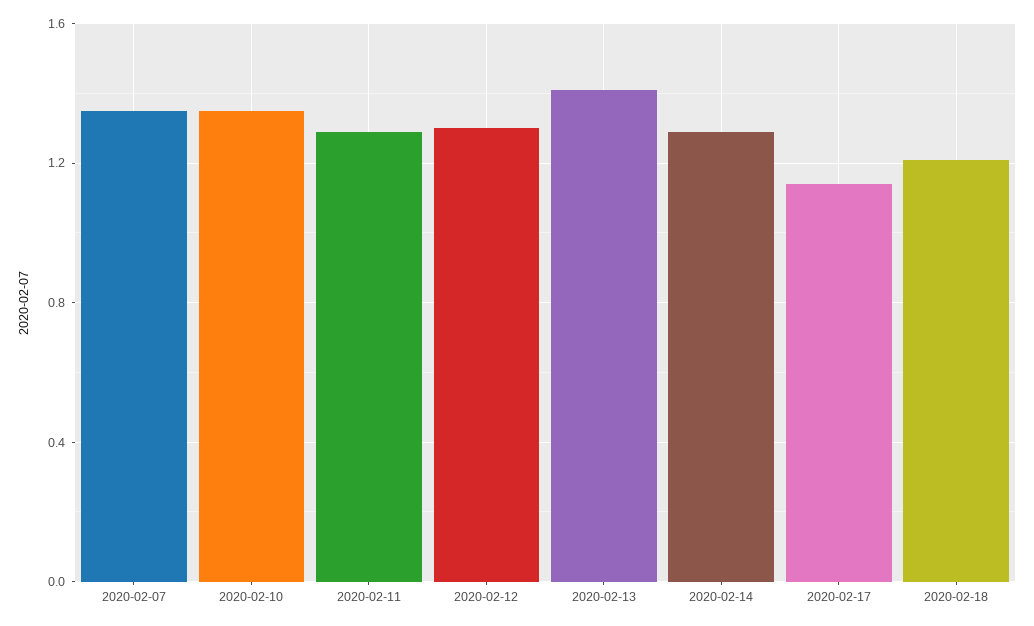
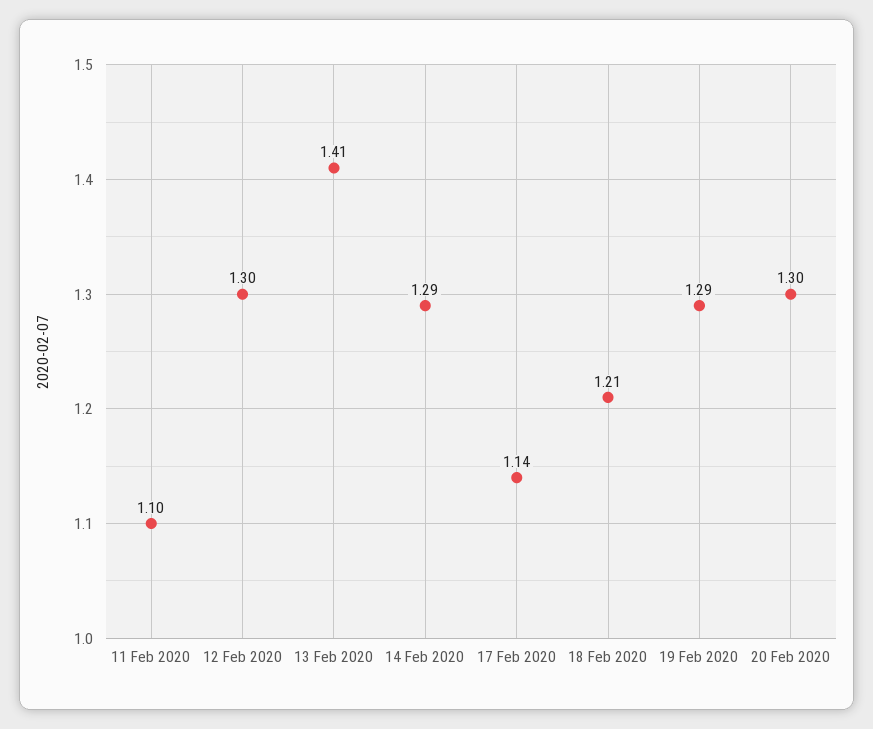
2020-02-07: 1.35 -> none
2020-02-10: 1.35 -> none
2020-02-11: 1.3 -> 1.1
19 Feb 2020: none -> 1.29
20 Feb 2020: none -> 1.3

